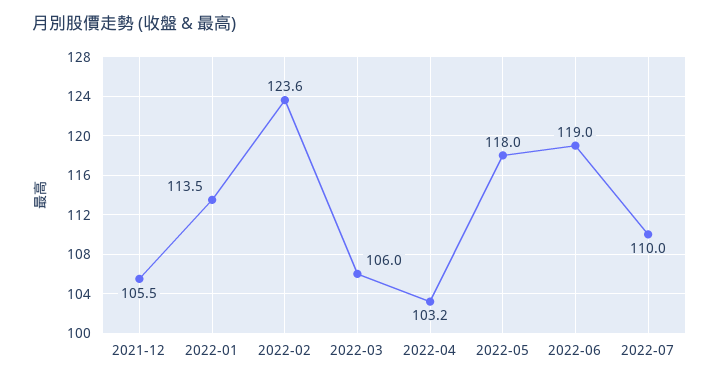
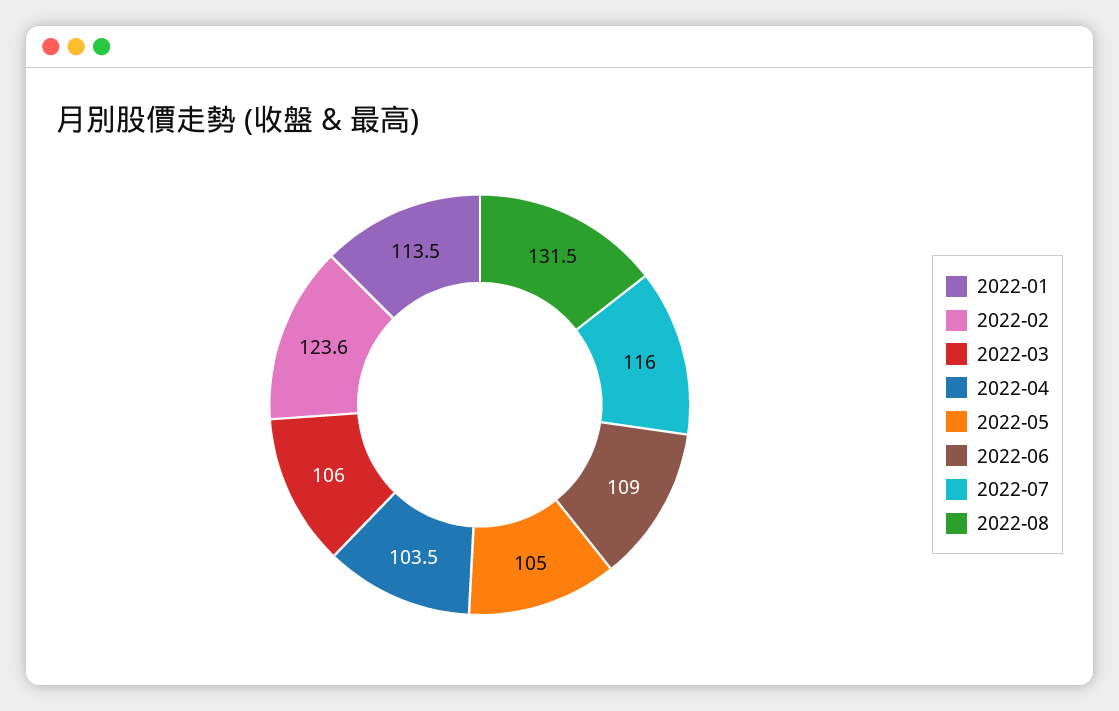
2021-12: 105.5 -> none
2022-04: 103.2 -> 103.5
2022-05: 118 -> 105
2022-06: 119 -> 109
2022-07: 110 -> 116
2022-08: none -> 131.5

